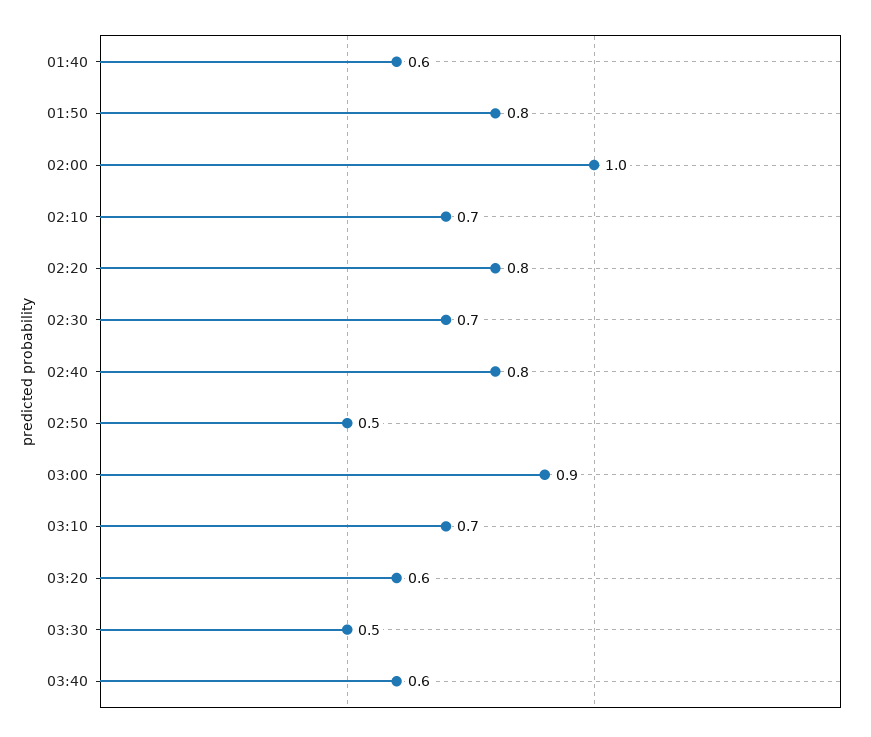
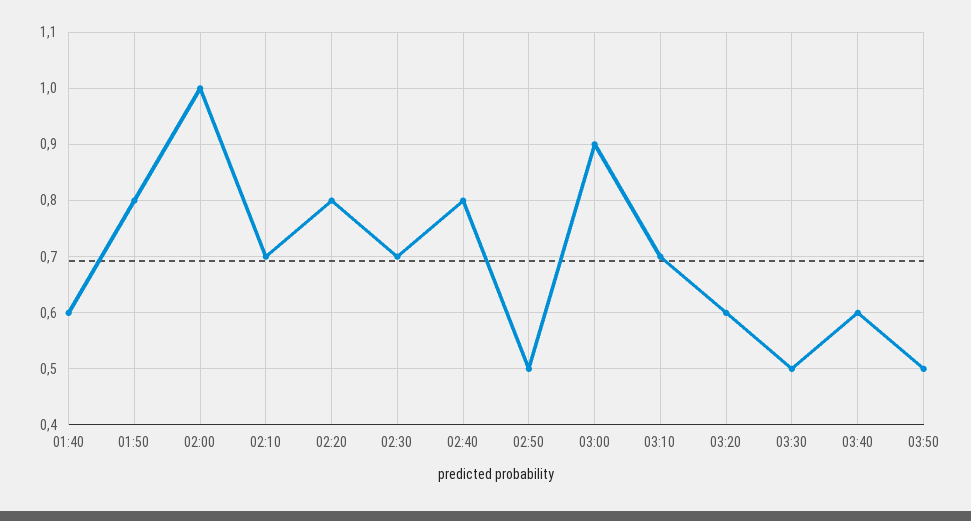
03:50: none -> 0.5

